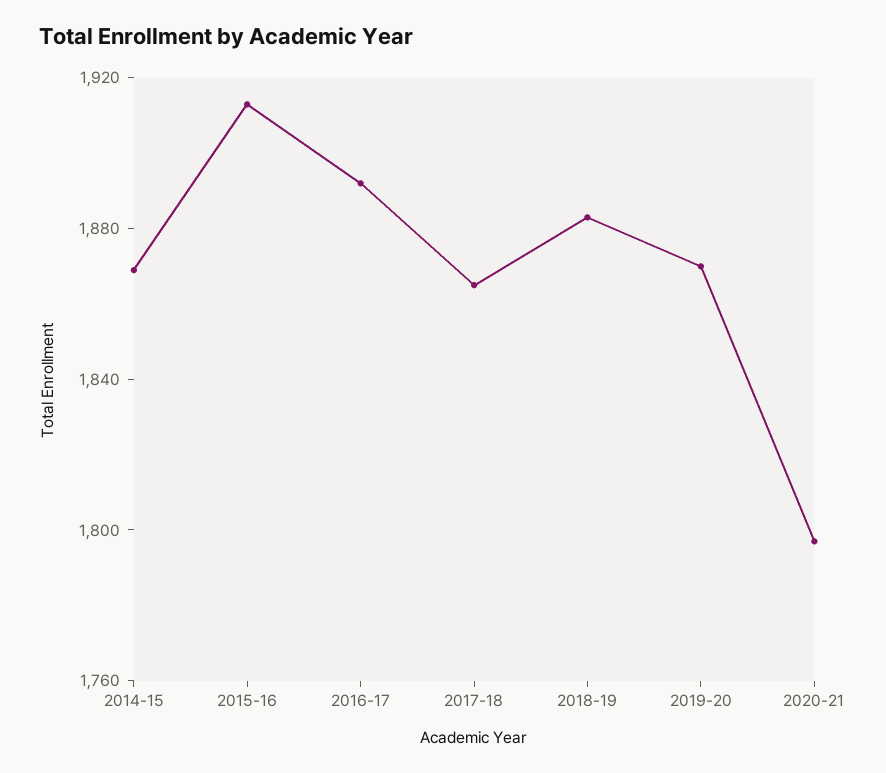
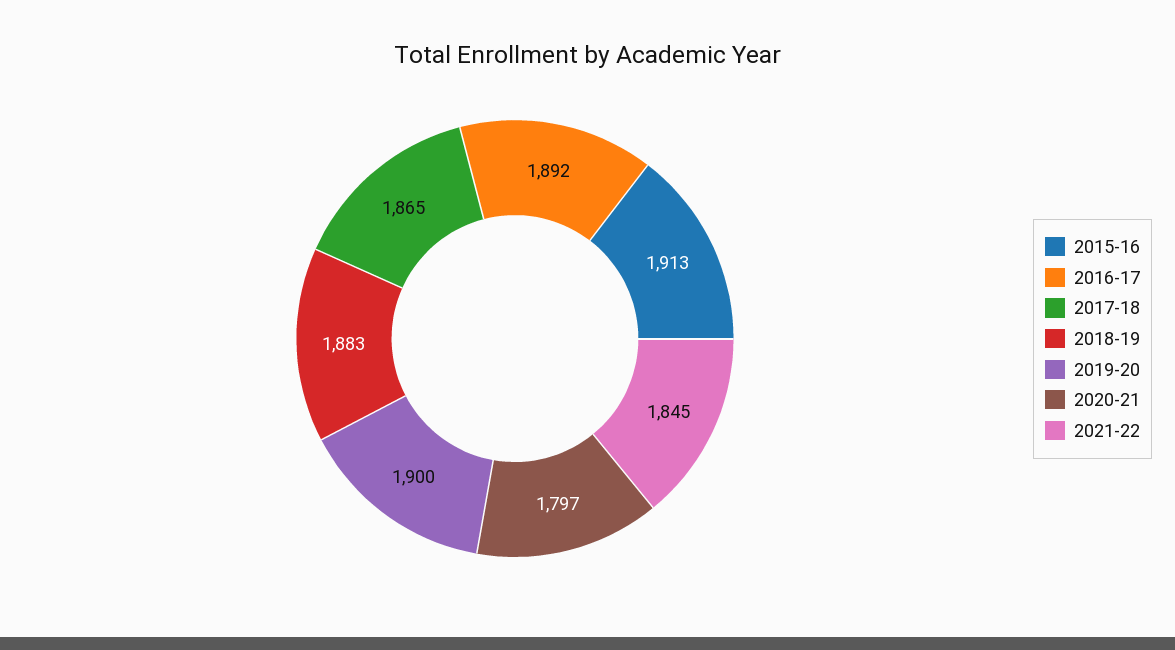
2014-15: 1870 -> none
2019-20: 1870 -> 1900
2021-22: none -> 1845

